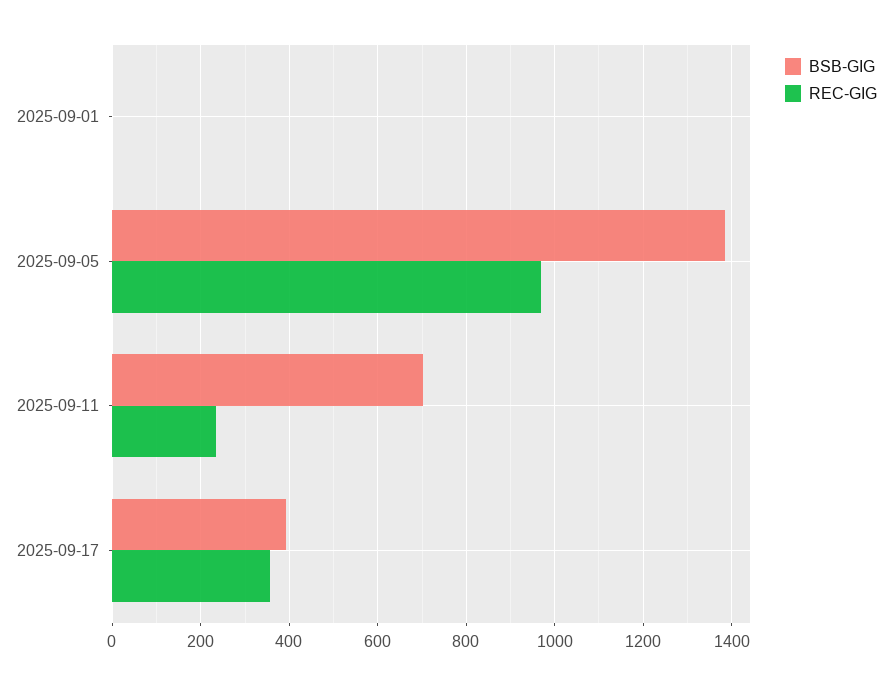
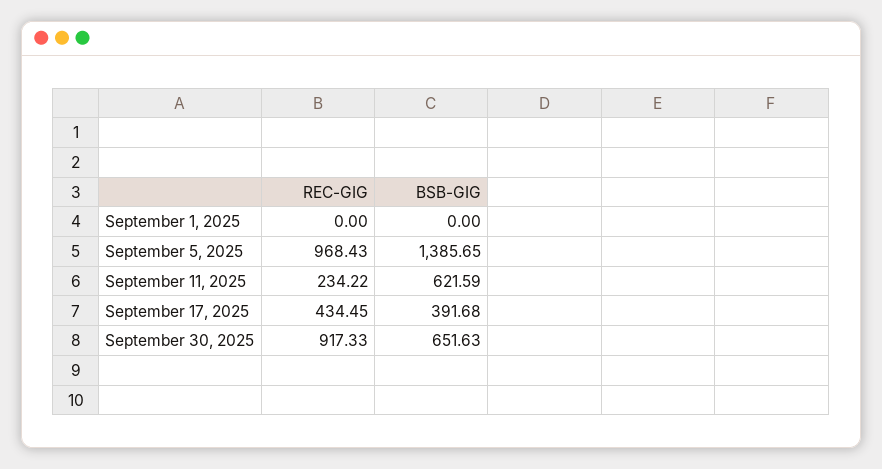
BSB-GIG, 2025-09-11: 700 -> 621.59
REC-GIG, 2025-09-17: 360 -> 434.45
REC-GIG, September 30, 2025: none -> 917.33
BSB-GIG, September 30, 2025: none -> 651.63

